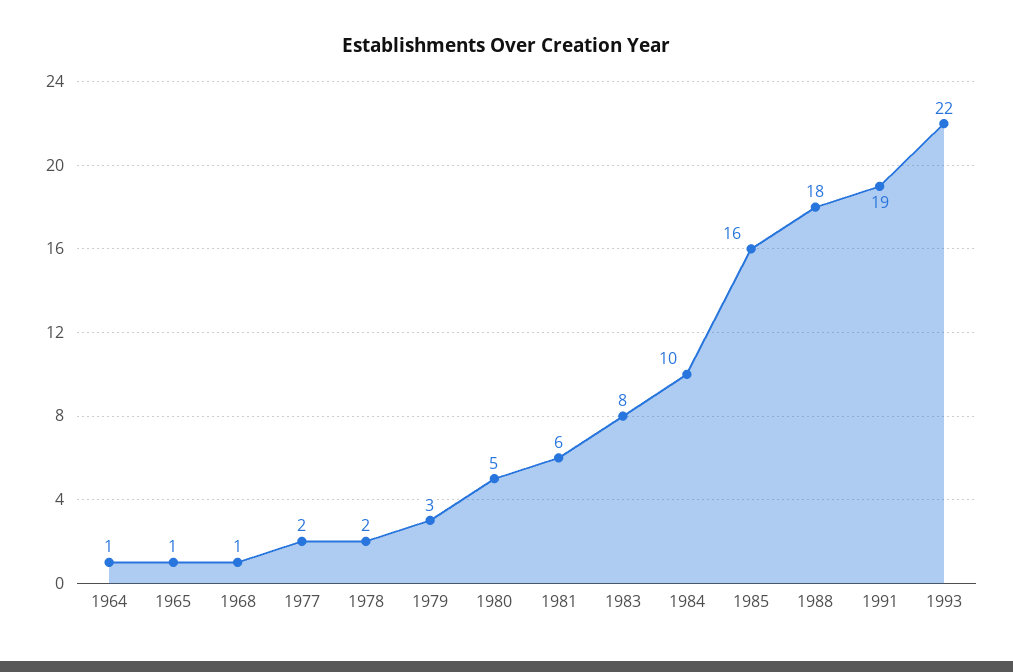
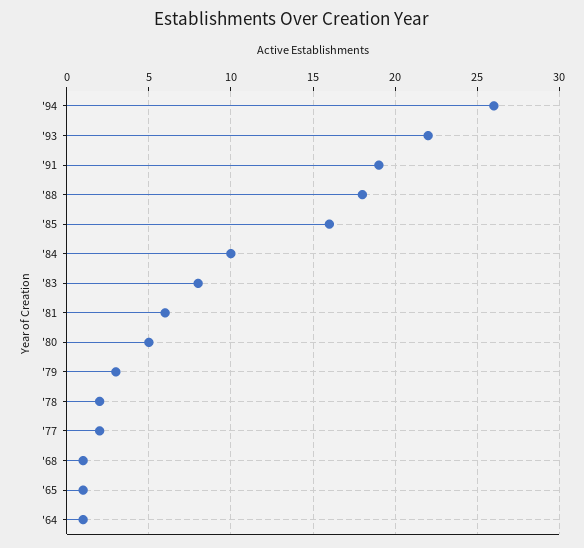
'94: none -> 26

